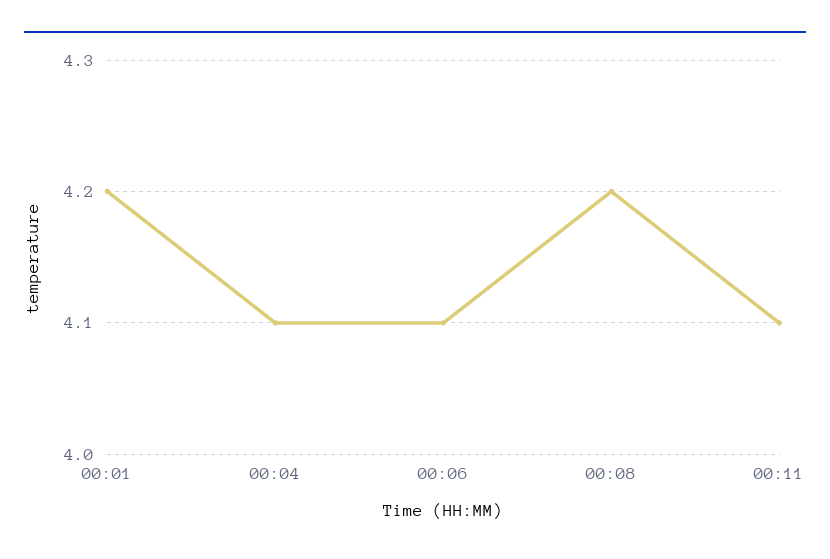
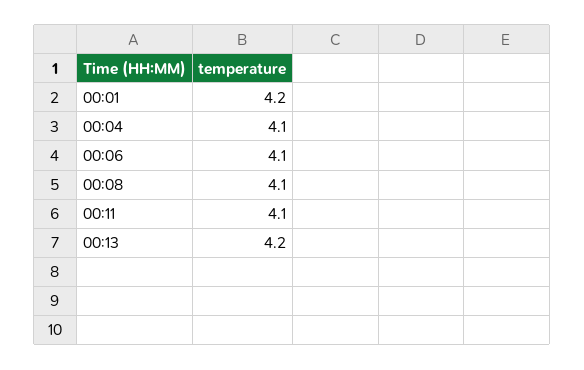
00:08: 4.2 -> 4.1
00:13: none -> 4.2

